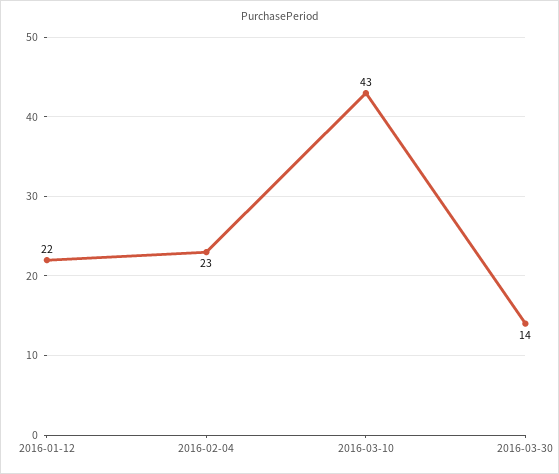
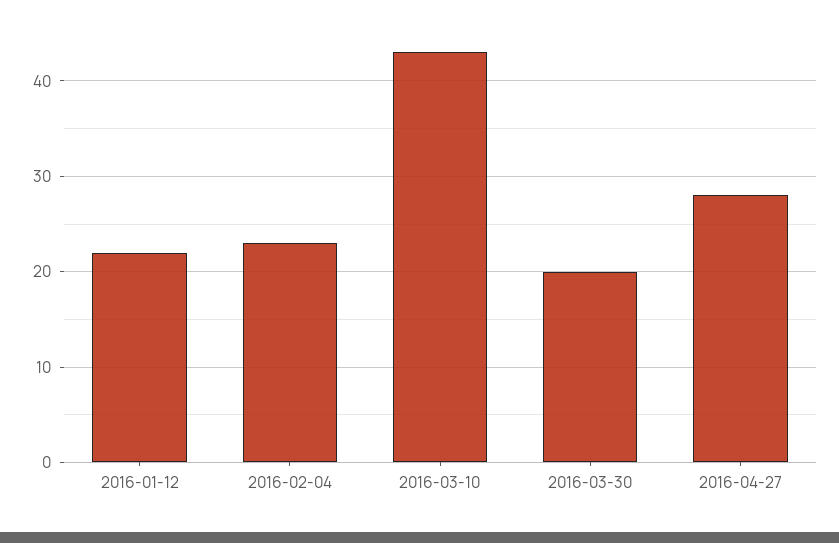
2016-03-30: 14 -> 20
2016-04-27: none -> 28

